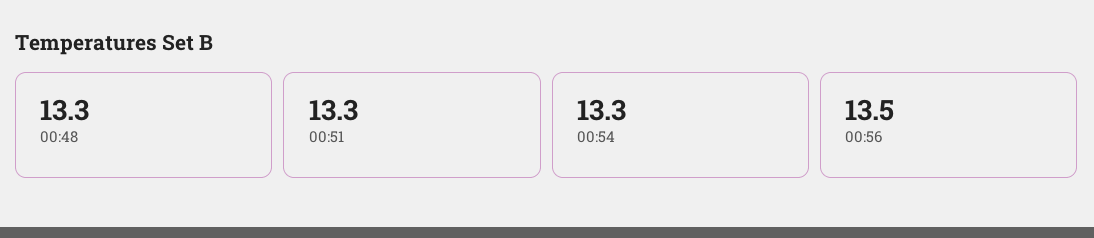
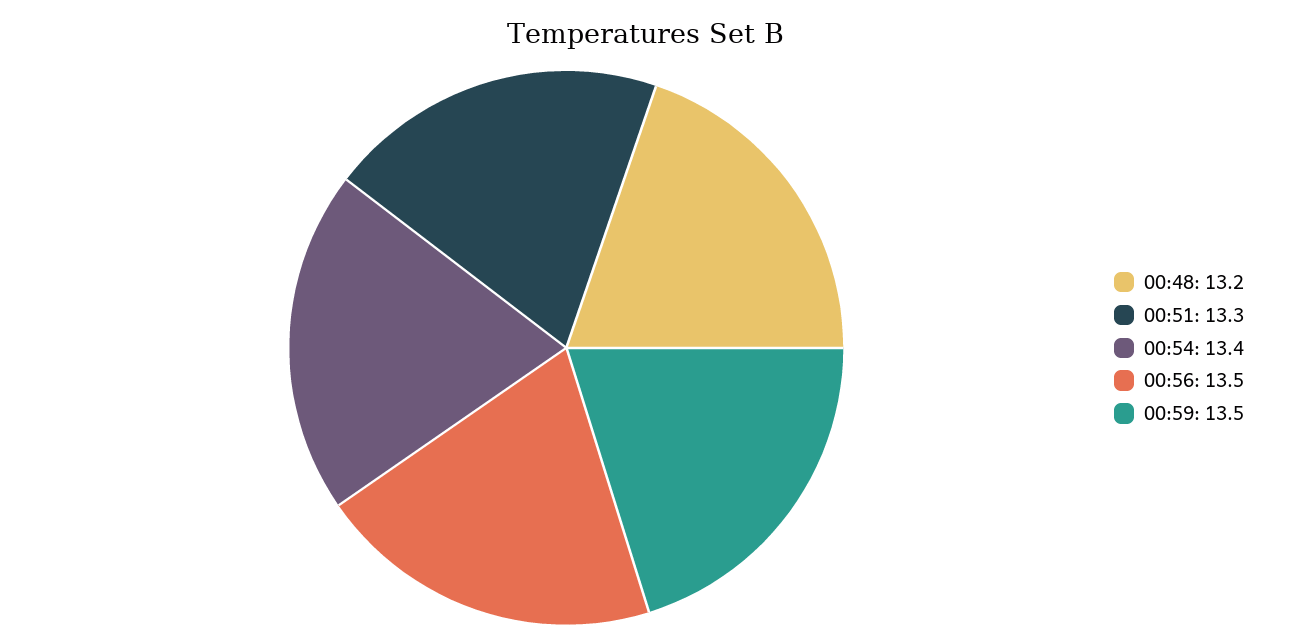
00:48: 13.3 -> 13.2
00:54: 13.3 -> 13.4
00:59: none -> 13.5

